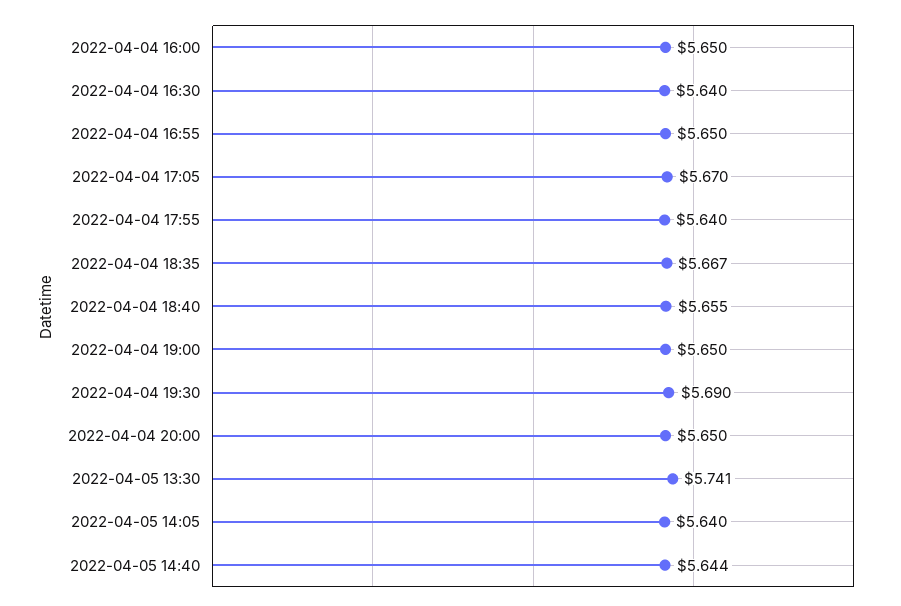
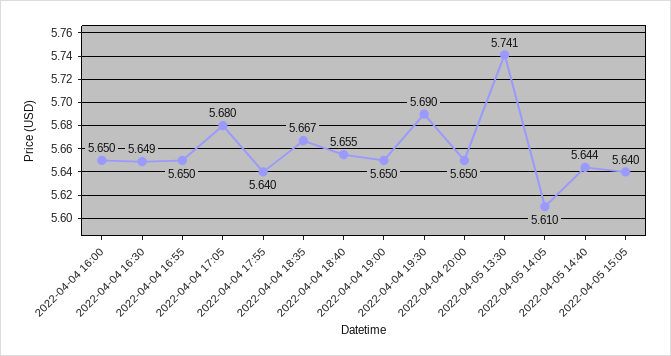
2022-04-04 16:30: 5.64 -> 5.649
2022-04-04 17:05: 5.67 -> 5.68
2022-04-05 14:05: 5.64 -> 5.61
2022-04-05 15:05: none -> 5.64

